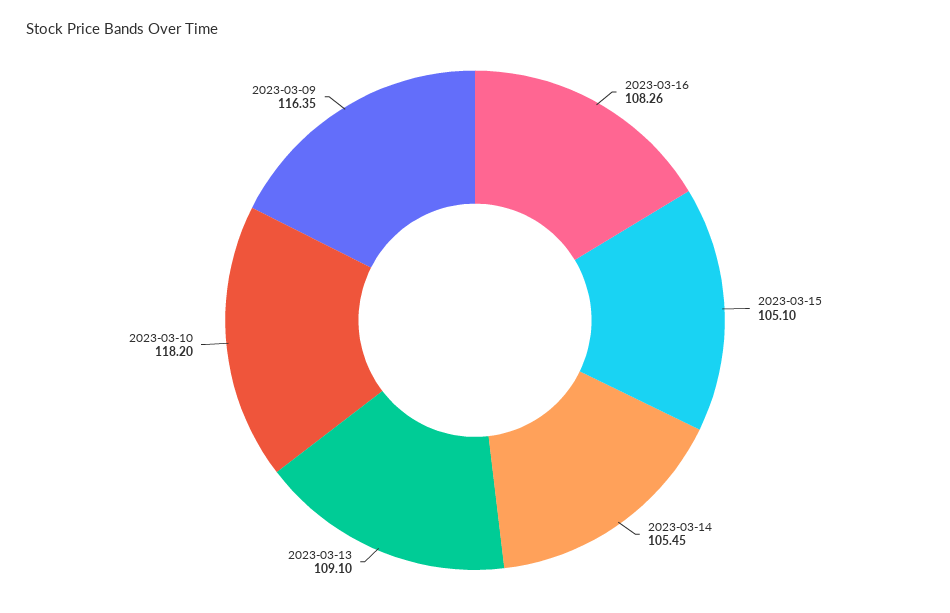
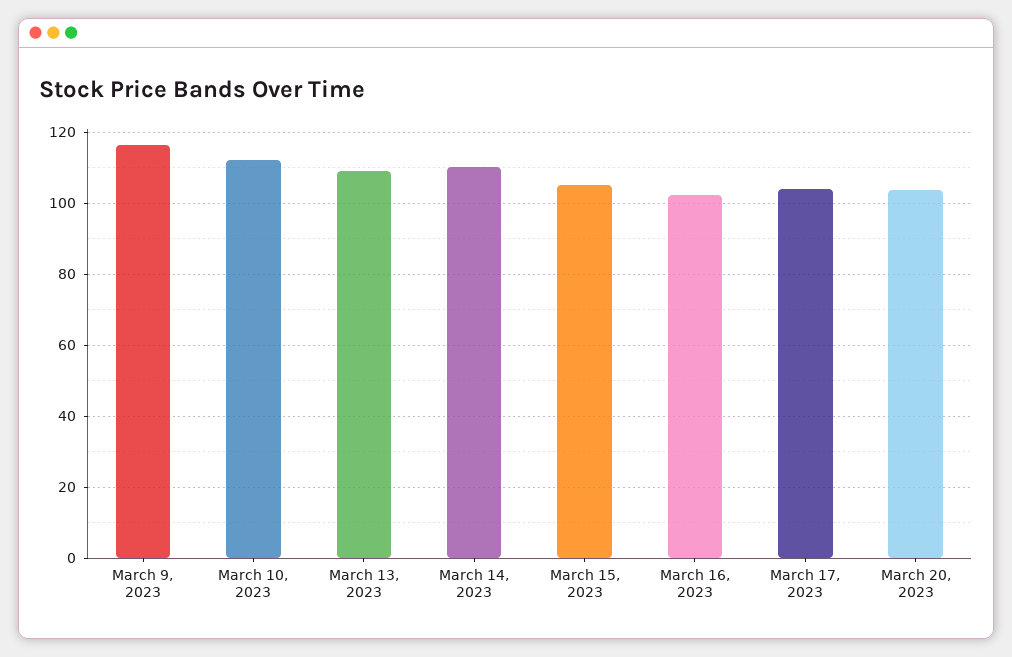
2023-03-16: 108.26 -> 102
2023-03-14: 105.45 -> 110
2023-03-10: 118.2 -> 112
March 17, 2023: none -> 104
March 20, 2023: none -> 104

